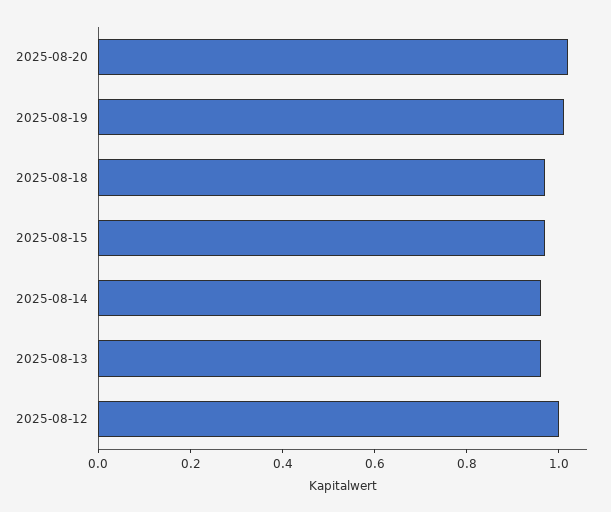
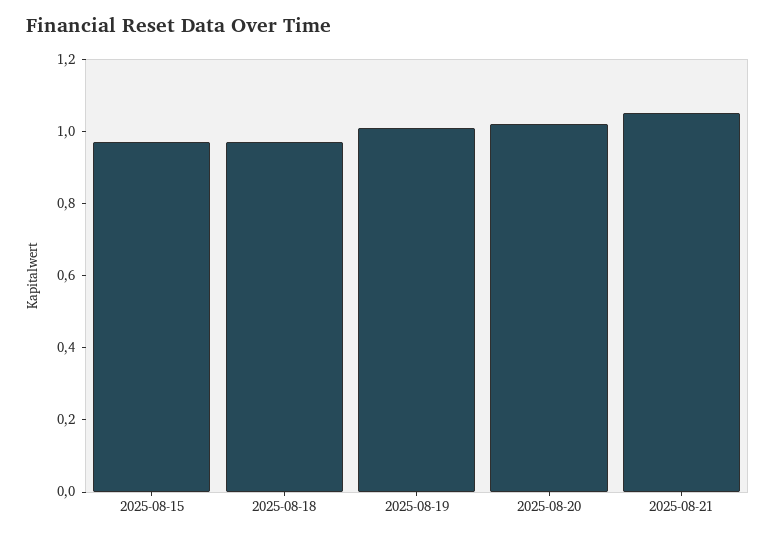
2025-08-14: 0.95 -> none
2025-08-13: 0.95 -> none
2025-08-12: 1 -> none
2025-08-21: none -> 1.05

